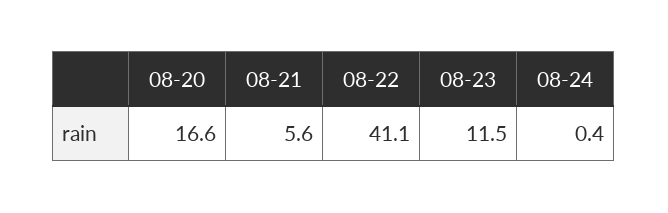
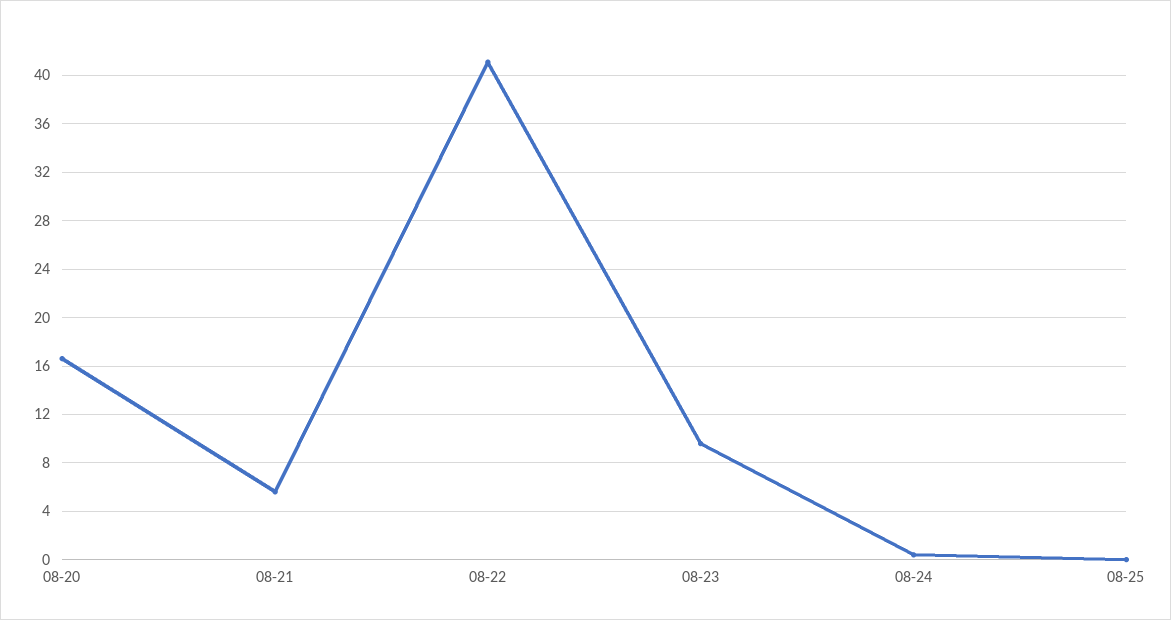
08-23: 11.5 -> 9.5
08-25: none -> 0

